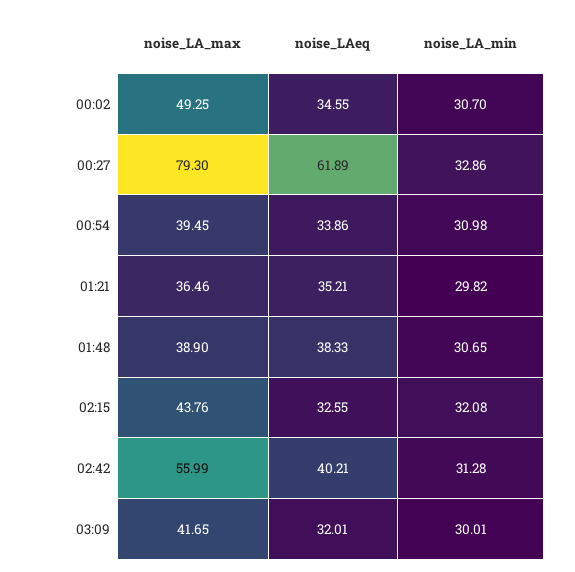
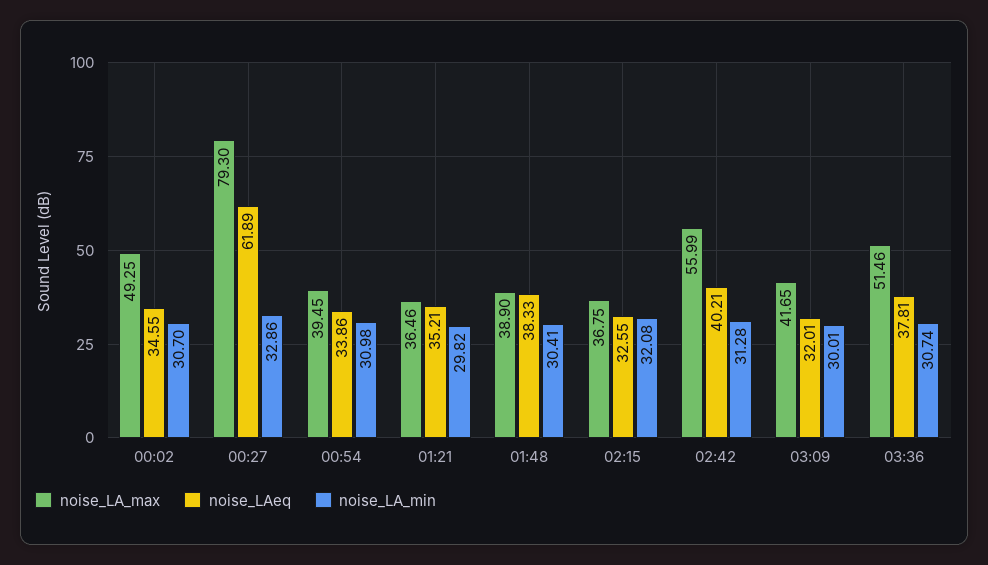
noise_LA_min, 01:48: 30.65 -> 30.41
noise_LA_max, 02:15: 43.76 -> 36.75
noise_LA_max, 03:36: none -> 51.46
noise_LAeq, 03:36: none -> 37.81
noise_LA_min, 03:36: none -> 30.74

